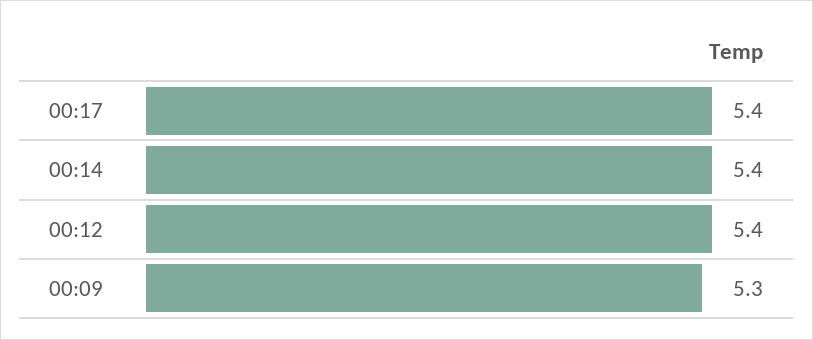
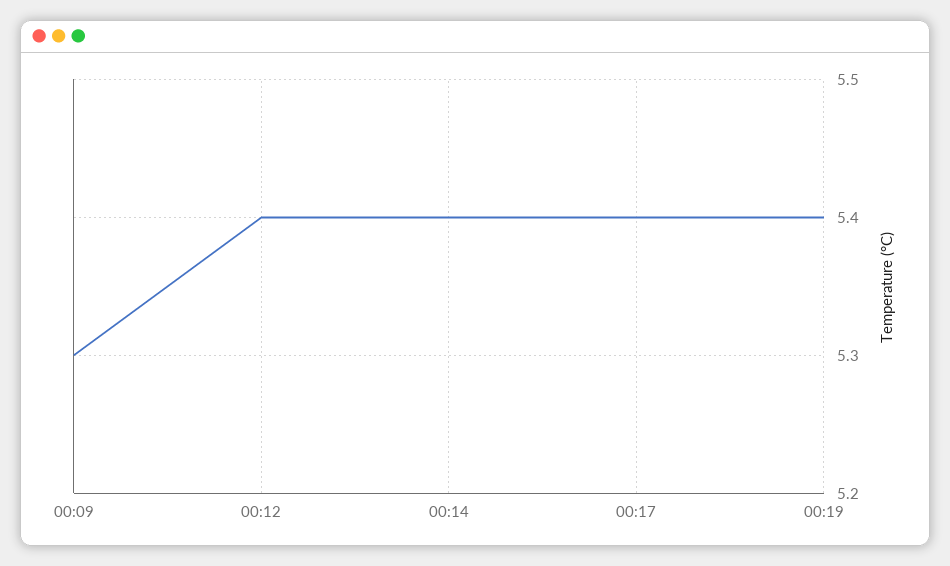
00:19: none -> 5.4

